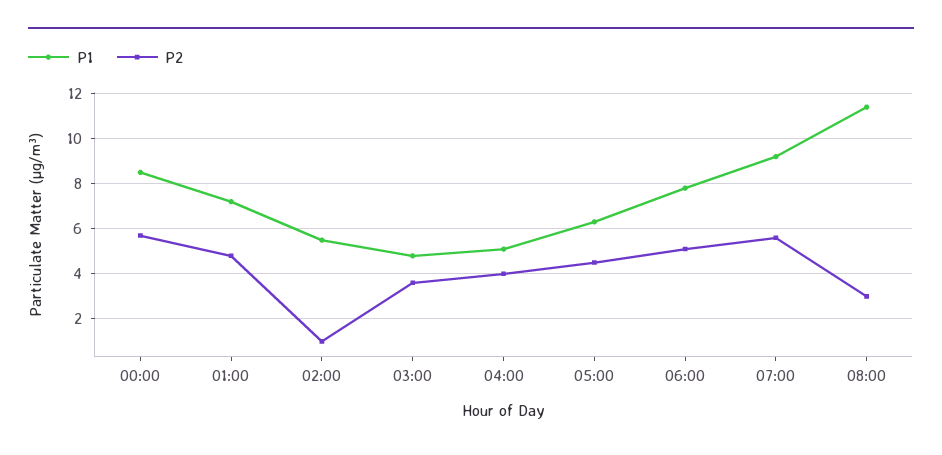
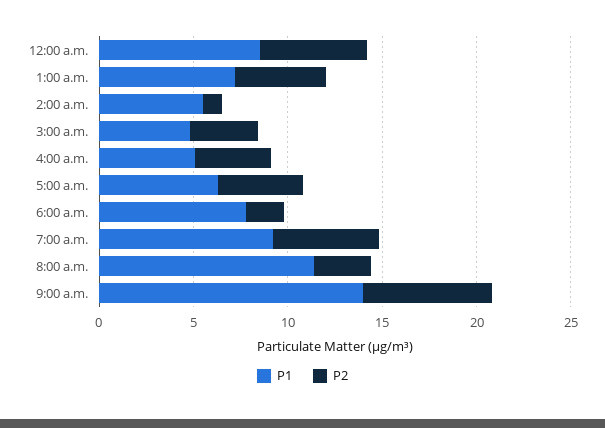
P2, 06:00: 5 -> 2
P1, 9:00 a.m.: none -> 14
P2, 9:00 a.m.: none -> 7

